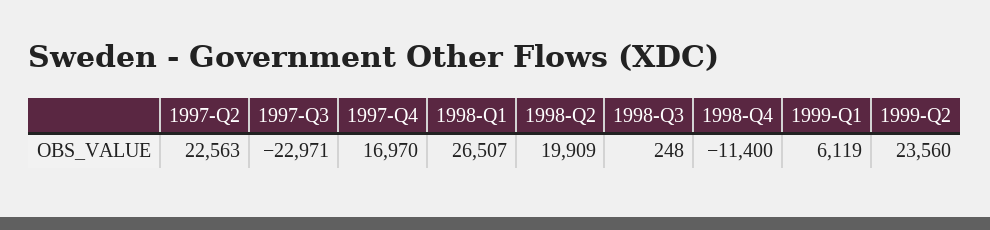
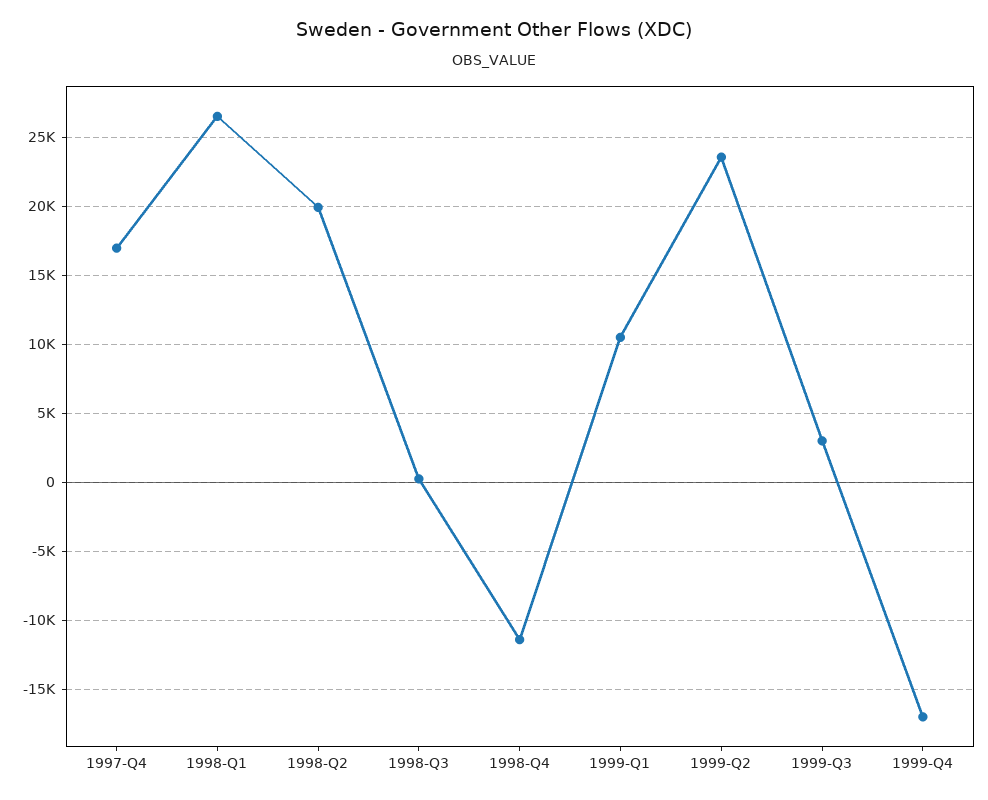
1997-Q2: 22563 -> none
1997-Q3: -22971 -> none
1999-Q1: 6119 -> 10500
1999-Q3: none -> 3000
1999-Q4: none -> -17000

